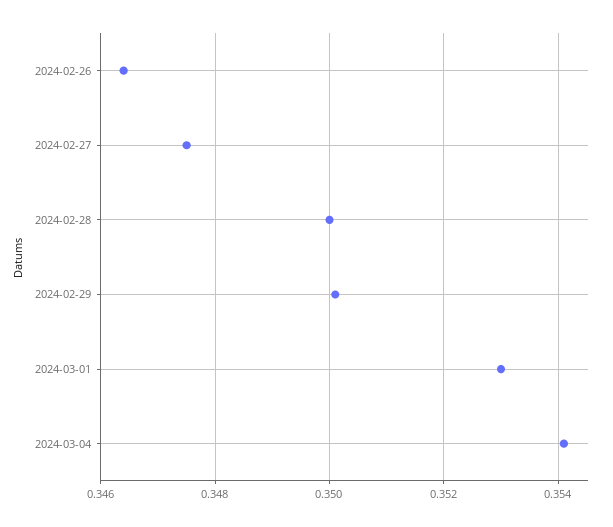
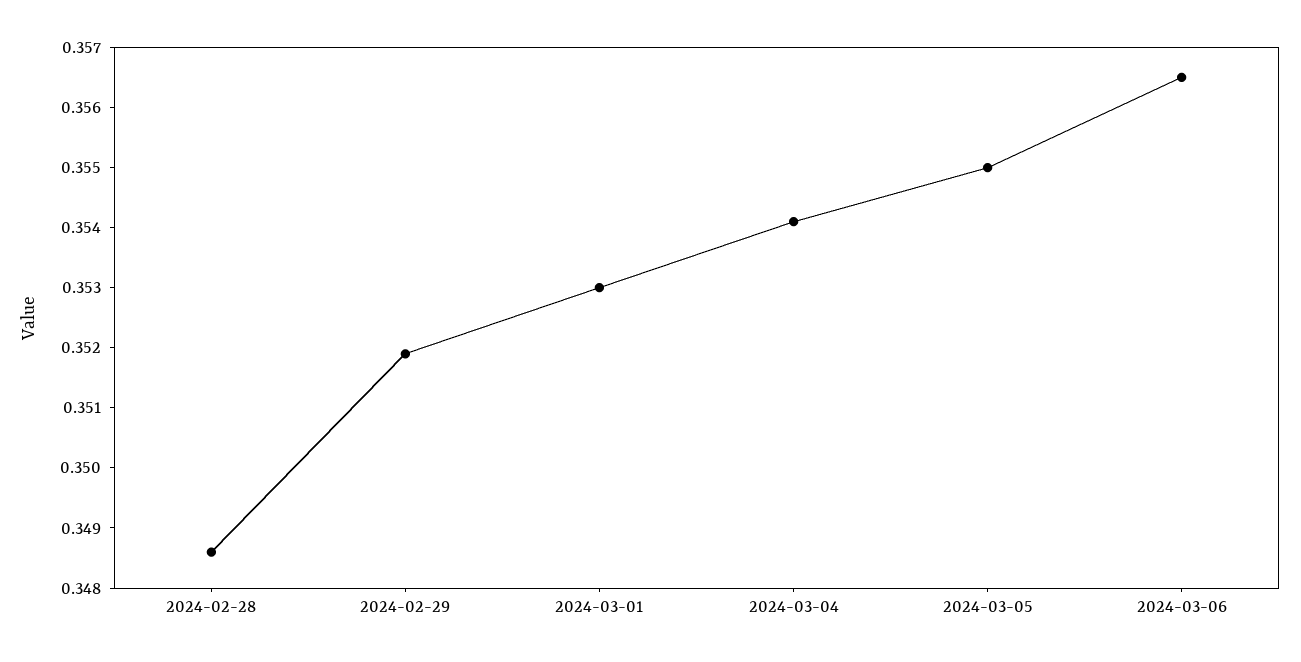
2024-02-26: 0.3465 -> none
2024-02-27: 0.3475 -> none
2024-02-28: 0.35 -> 0.3485
2024-02-29: 0.35 -> 0.352
2024-03-05: none -> 0.355
2024-03-06: none -> 0.3565

